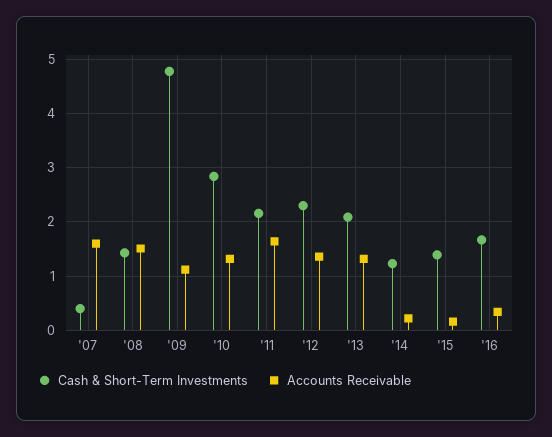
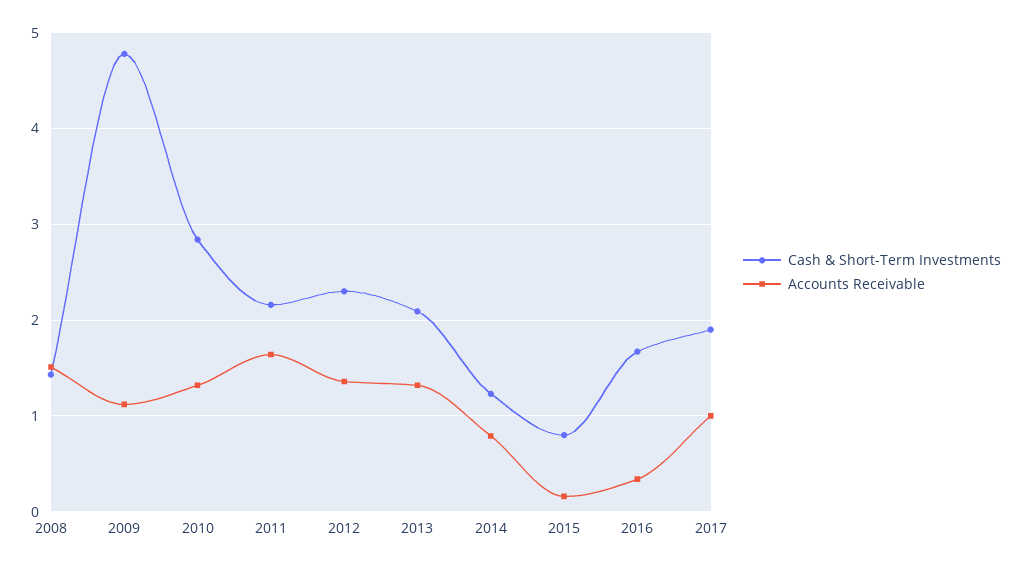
Cash & Short-Term Investments, '07: 0.4 -> none
Accounts Receivable, '07: 1.6 -> none
Accounts Receivable, '14: 0.2 -> 0.8
Cash & Short-Term Investments, '15: 1.4 -> 0.8
Cash & Short-Term Investments, 2017: none -> 1.9
Accounts Receivable, 2017: none -> 1

